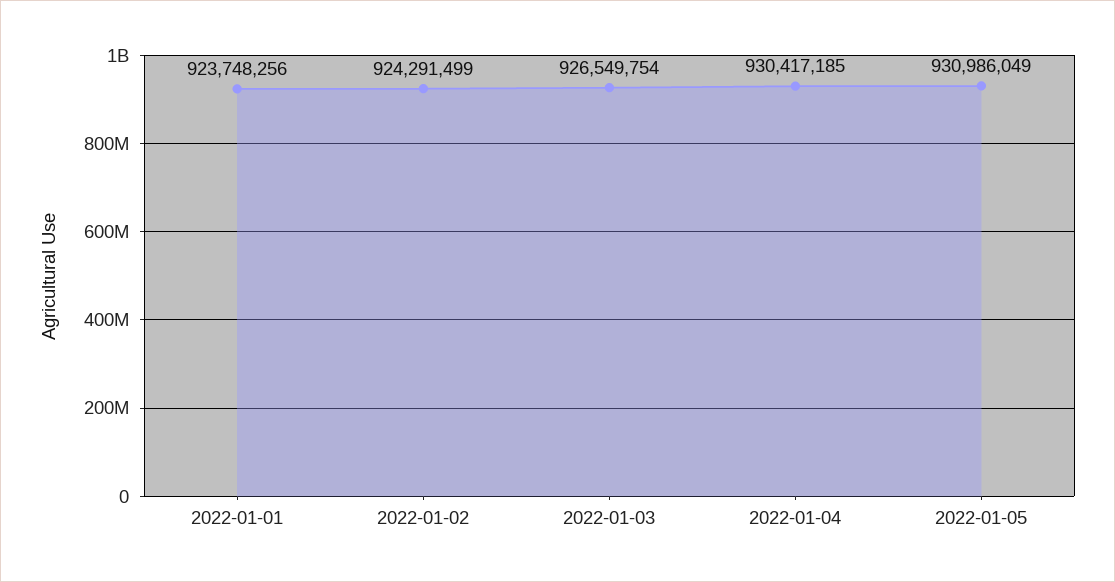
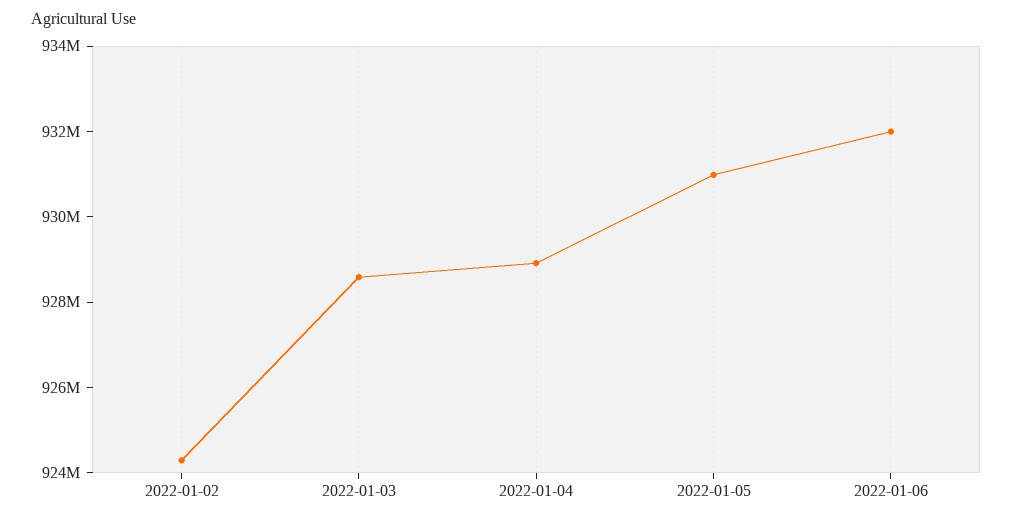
2022-01-01: 923748256 -> none
2022-01-03: 926549754 -> 928500000
2022-01-04: 930417185 -> 929000000
2022-01-06: none -> 932000000

